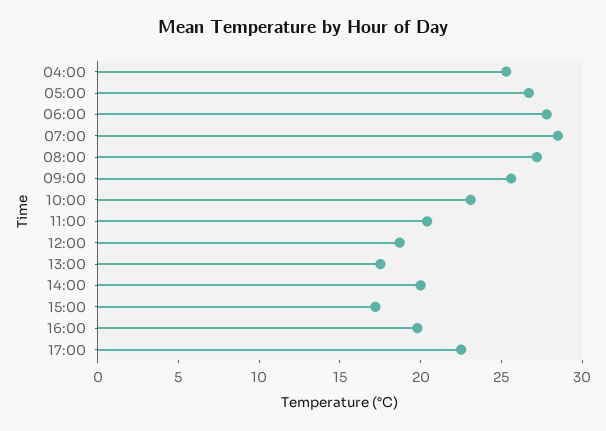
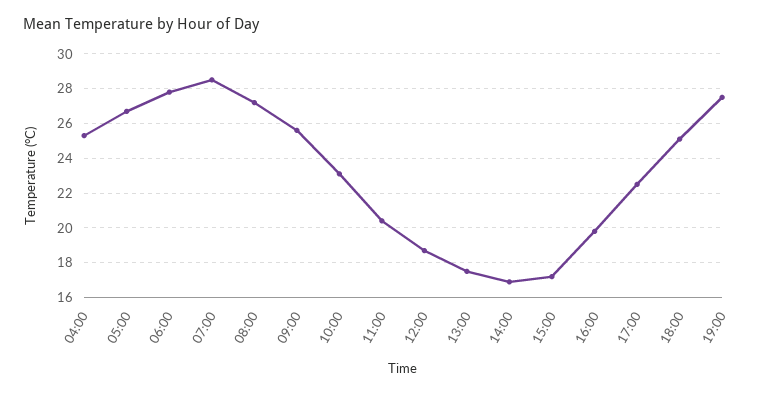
14:00: 20 -> 17
18:00: none -> 25
19:00: none -> 27.5

